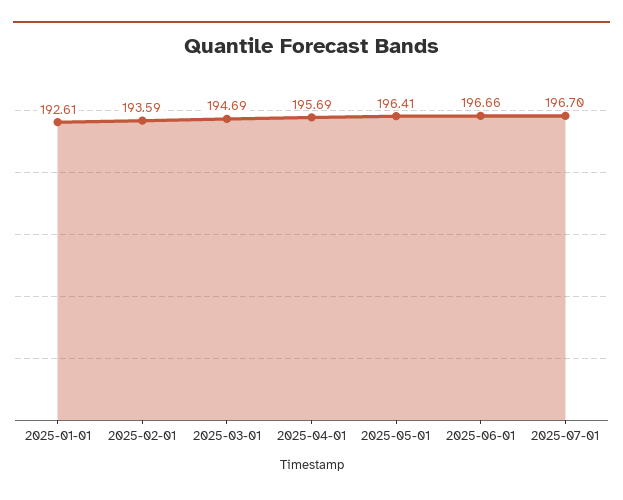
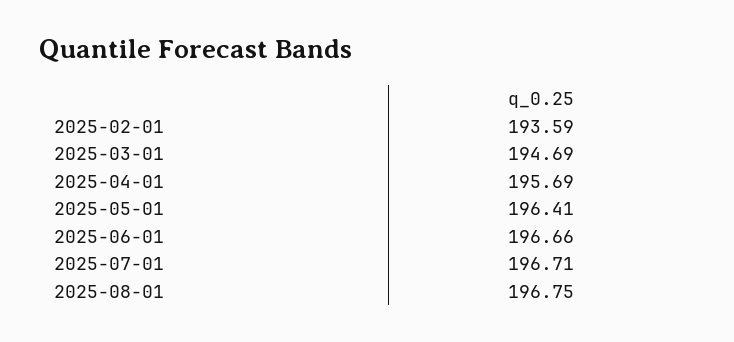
2025-01-01: 192.61 -> none
2025-07-01: 196.7 -> 196.71
2025-08-01: none -> 196.75

